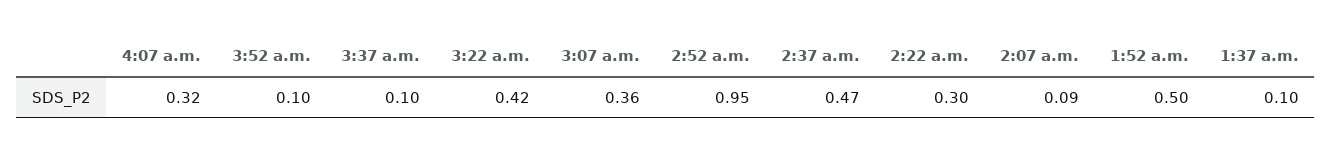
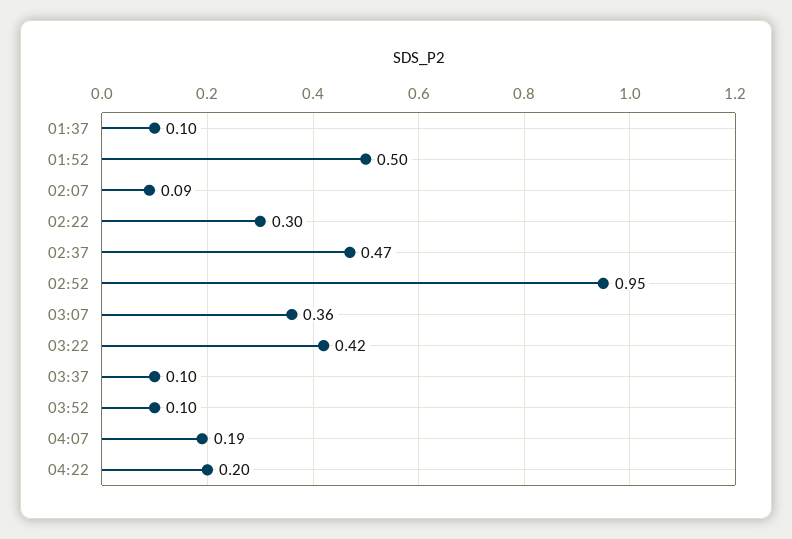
4:07 a.m.: 0.32 -> 0.19
04:22: none -> 0.2

